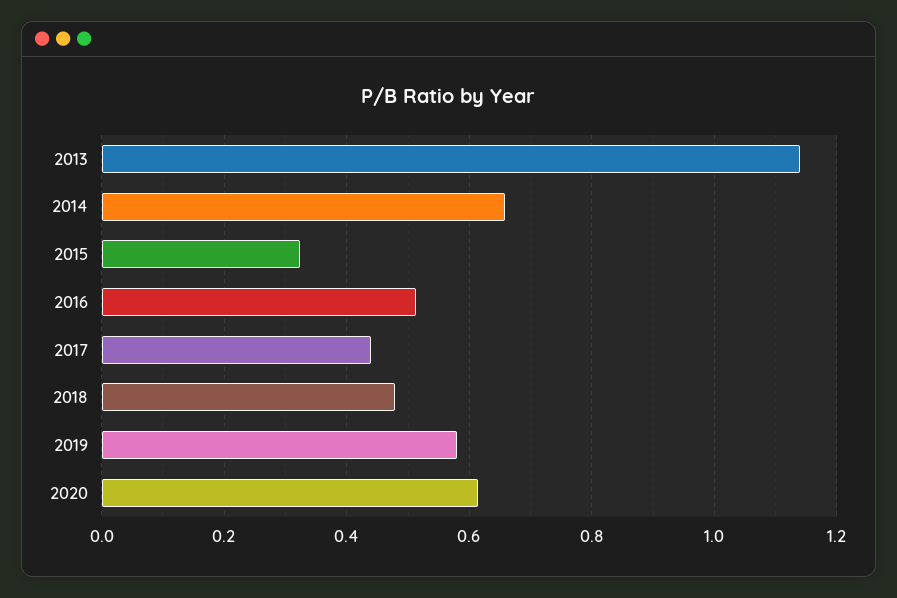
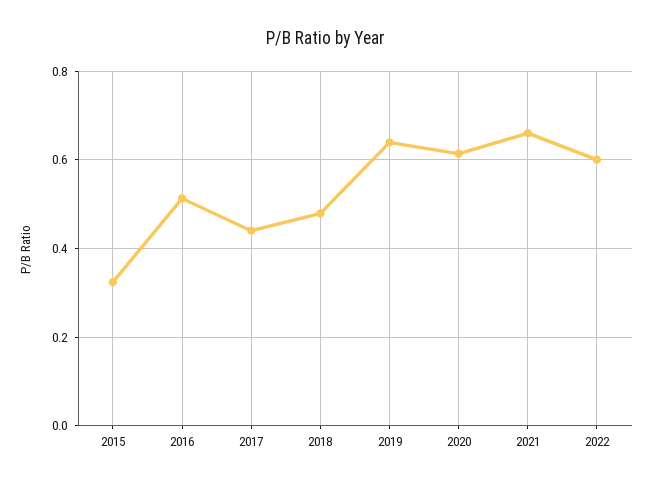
2013: 1.14 -> none
2014: 0.66 -> none
2019: 0.58 -> 0.64
2021: none -> 0.66
2022: none -> 0.6

